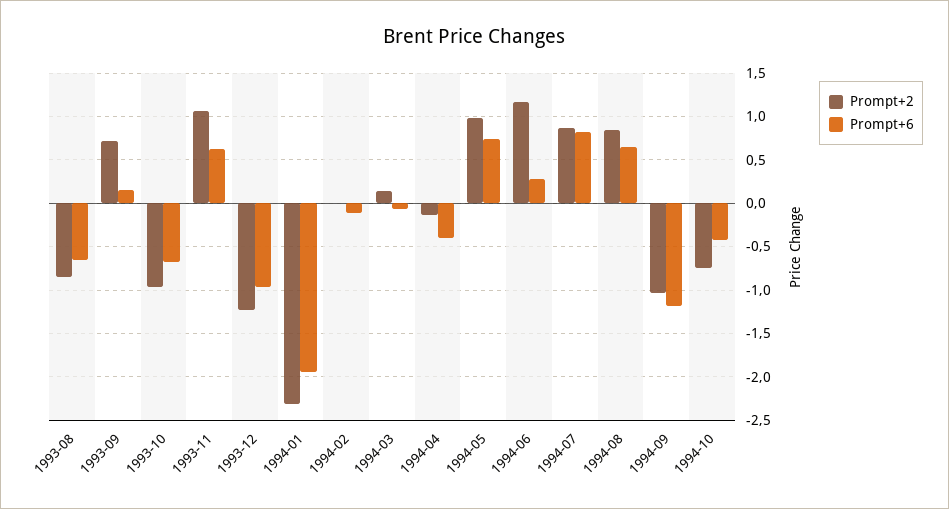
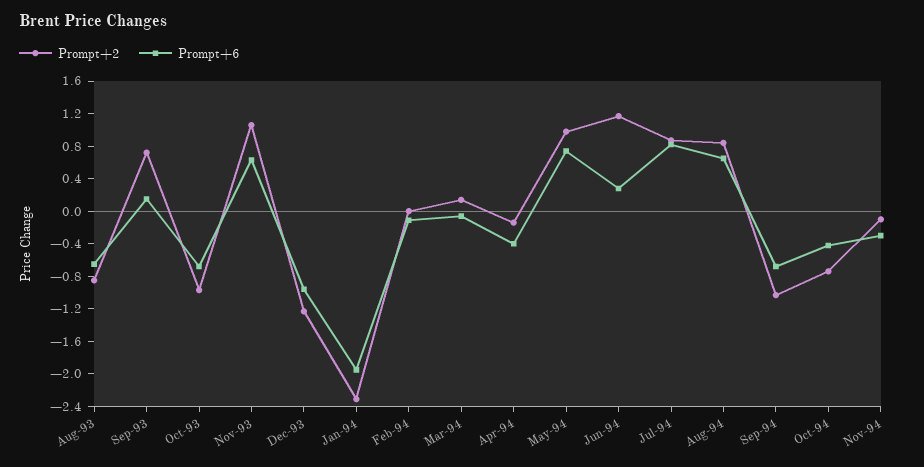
Prompt+6, 1994-09: -1.2 -> -0.7
Prompt+2, Nov-94: none -> -0.1
Prompt+6, Nov-94: none -> -0.3

